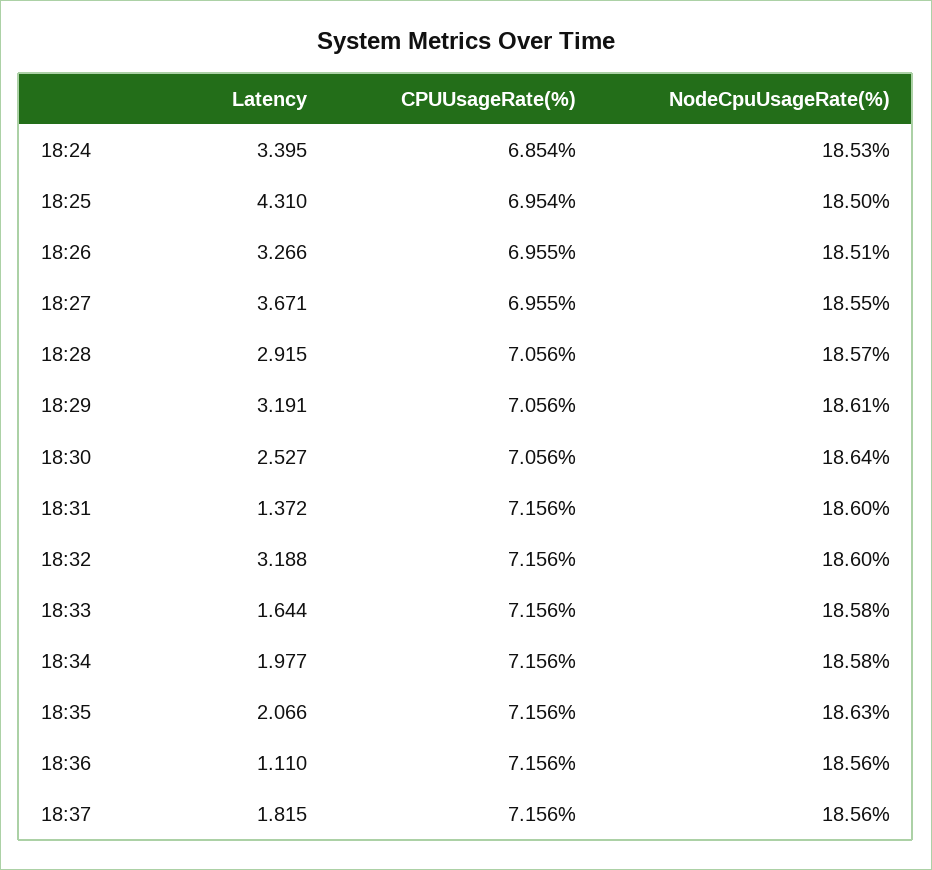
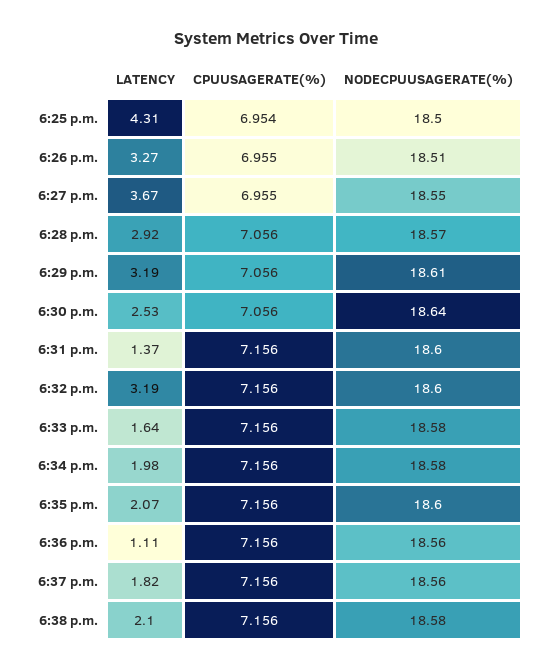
Latency, 18:24: 3.395 -> none
CPUUsageRate(%), 18:24: 6.854 -> none
NodeCpuUsageRate(%), 18:24: 18.53 -> none
NodeCpuUsageRate(%), 18:35: 18.63 -> 18.6
Latency, 6:38 p.m.: none -> 2.1
CPUUsageRate(%), 6:38 p.m.: none -> 7.156
NodeCpuUsageRate(%), 6:38 p.m.: none -> 18.58

